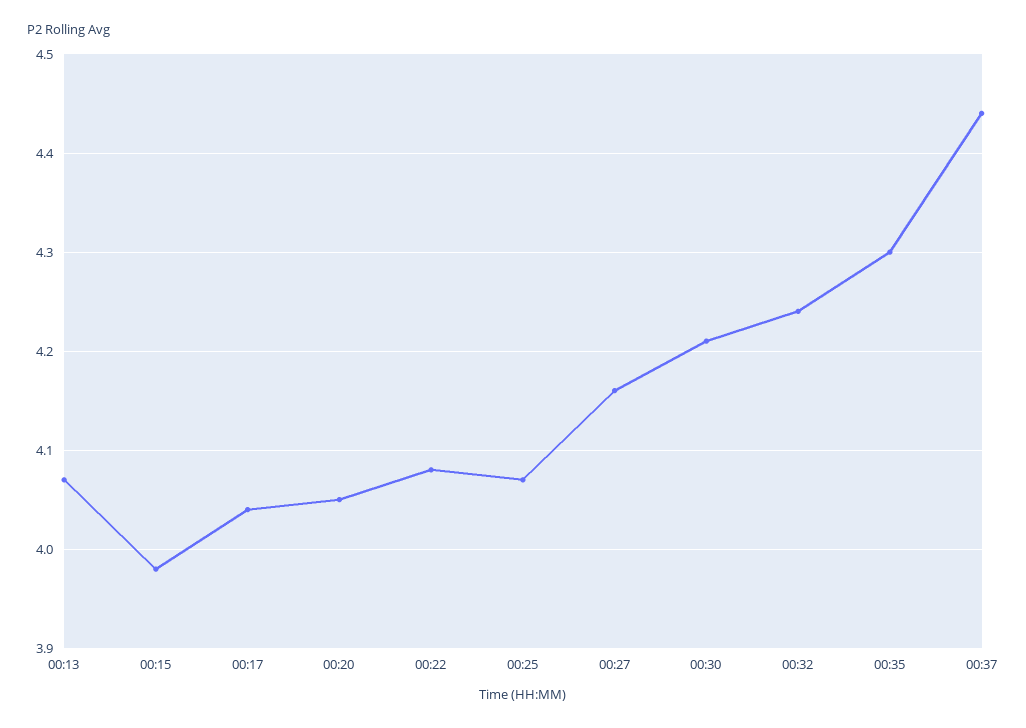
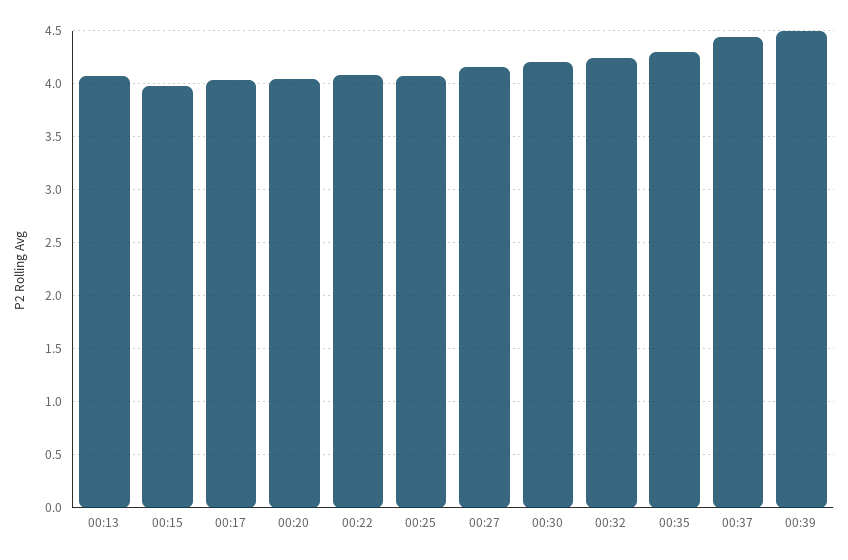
00:39: none -> 4.5

